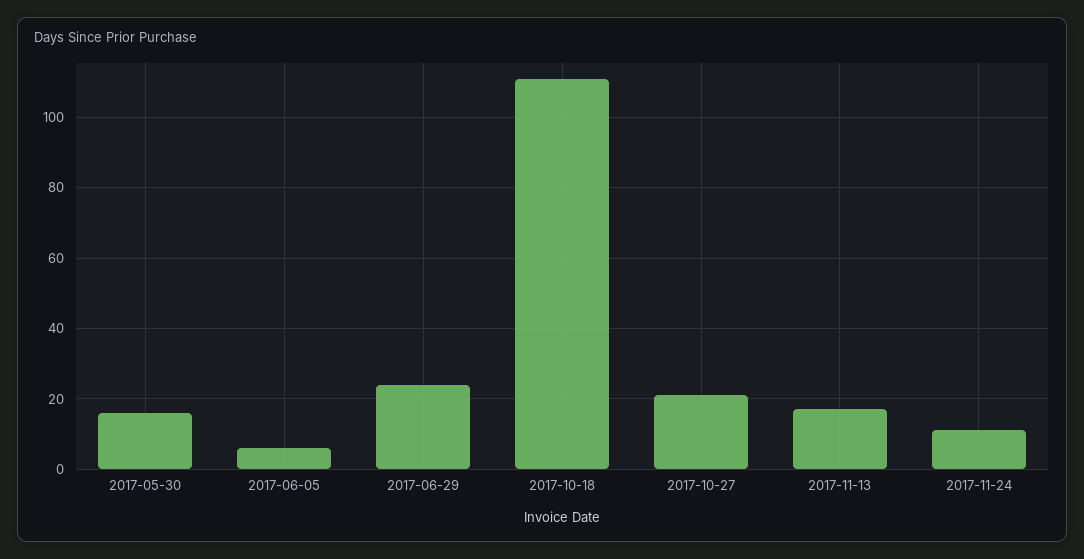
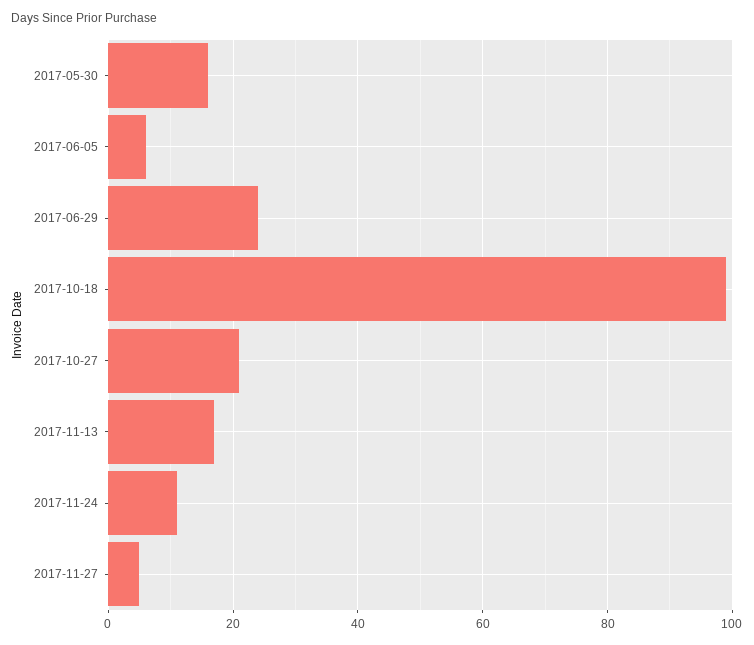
2017-10-18: 110 -> 100
2017-11-27: none -> 5

